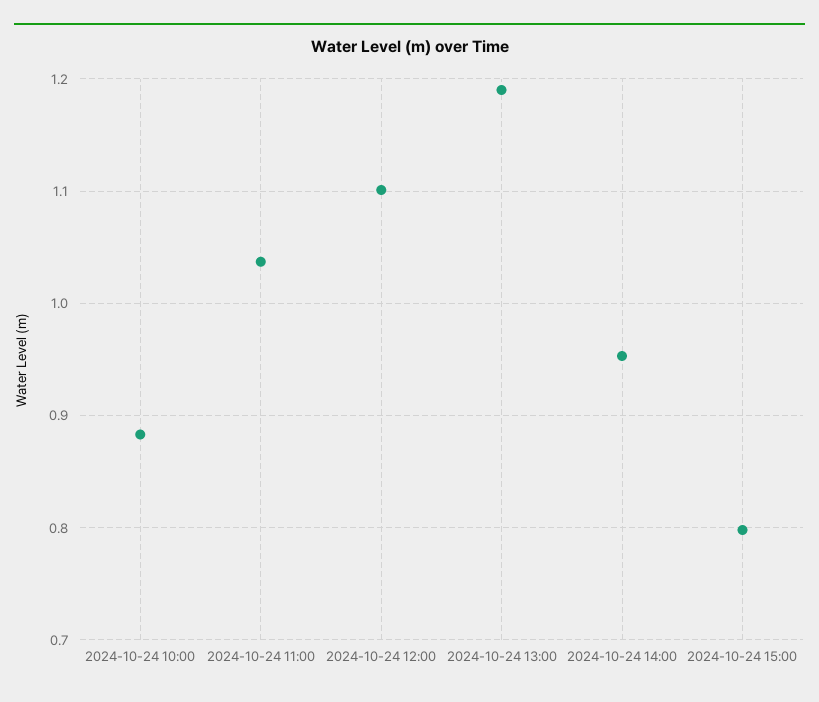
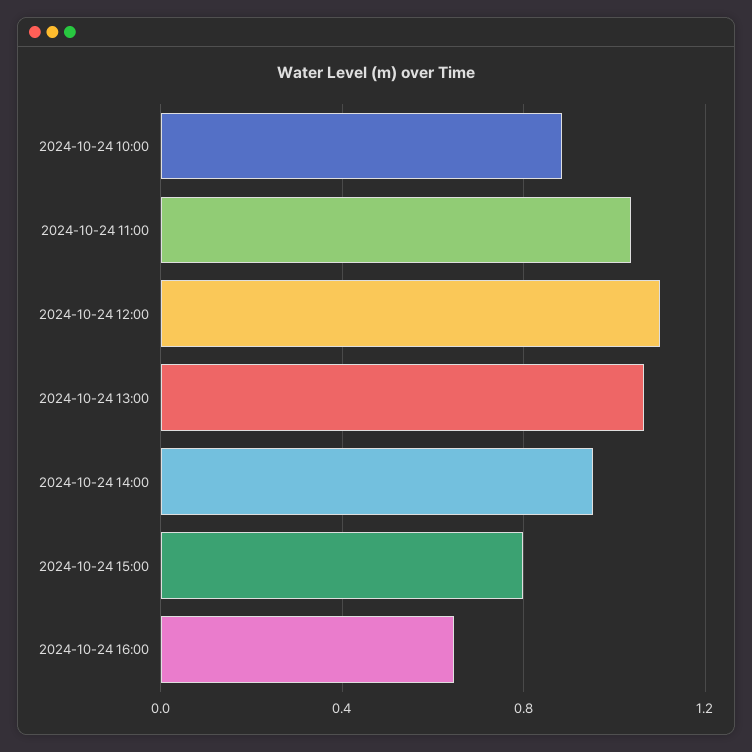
2024-10-24 13:00: 1.19 -> 1.05
2024-10-24 16:00: none -> 0.65

